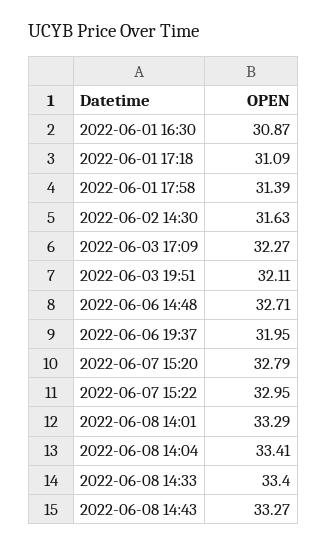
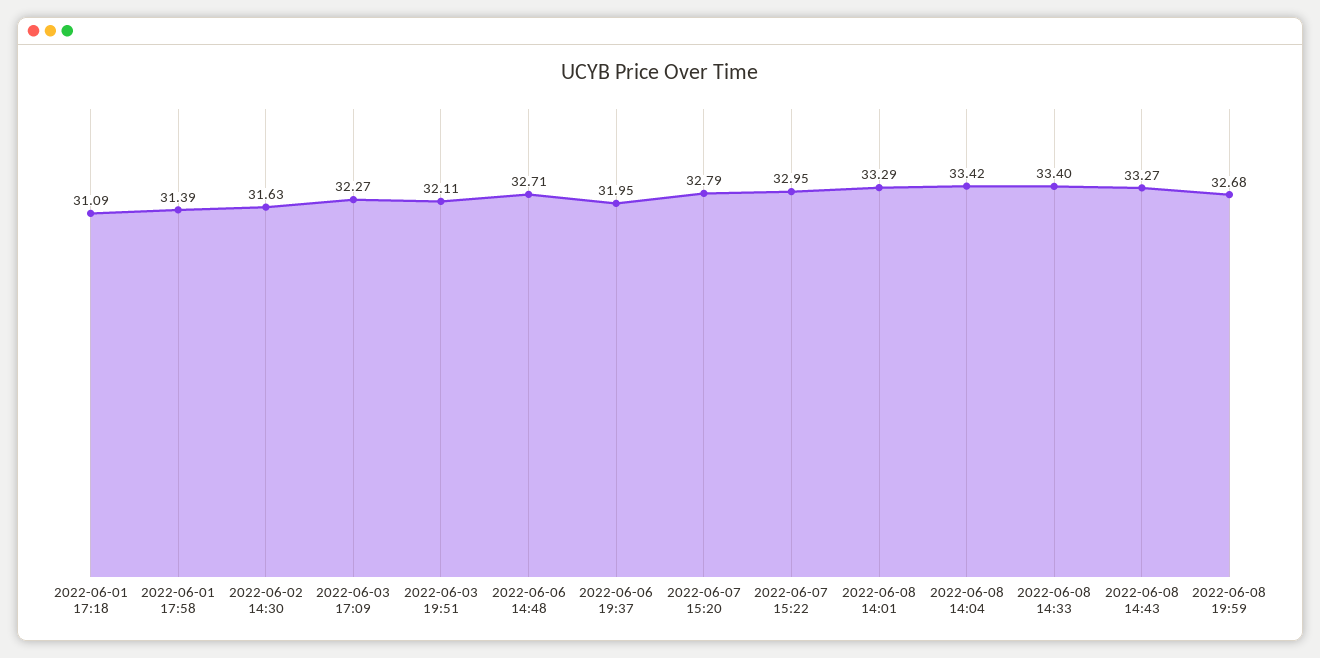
2022-06-01 16:30: 30.87 -> none
2022-06-08 14:04: 33.41 -> 33.42
2022-06-08 19:59: none -> 32.68

